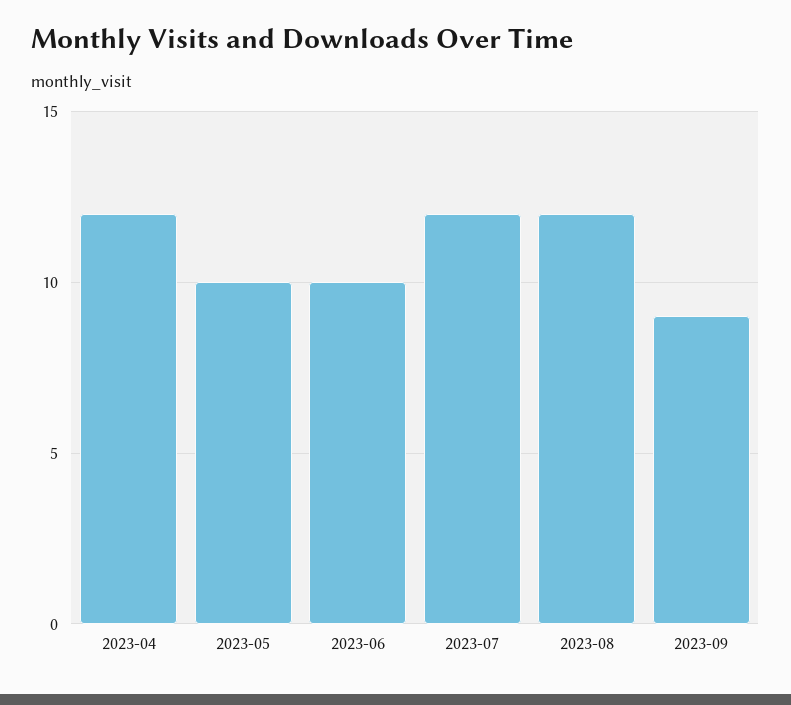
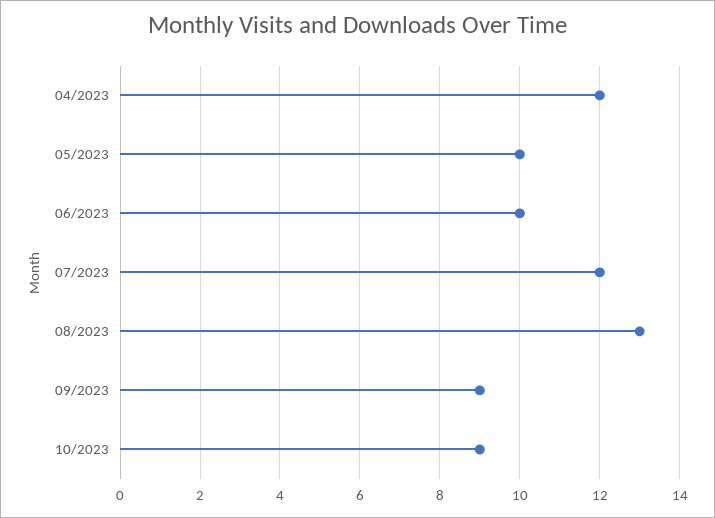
2023-08: 12 -> 13
10/2023: none -> 9

